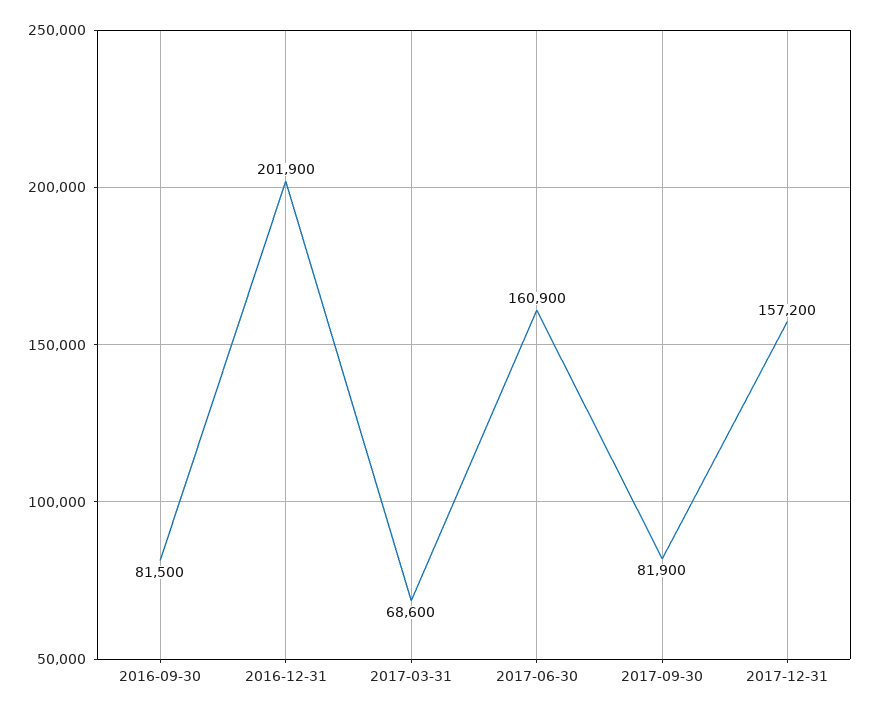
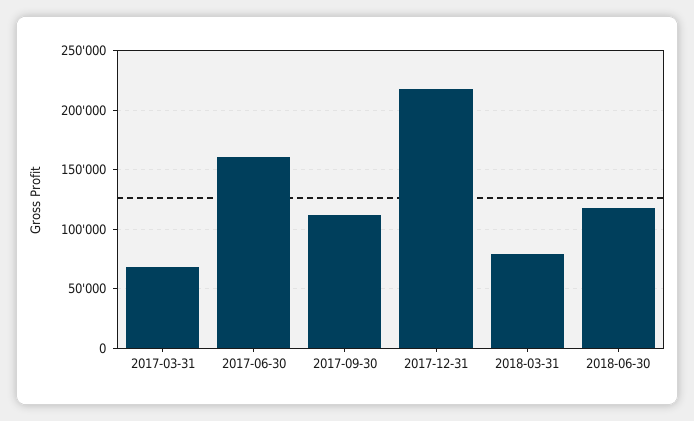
2016-09-30: 81500 -> none
2016-12-31: 201900 -> none
2017-09-30: 81900 -> 110000
2017-12-31: 157200 -> 220000
2018-03-31: none -> 80000
2018-06-30: none -> 120000

